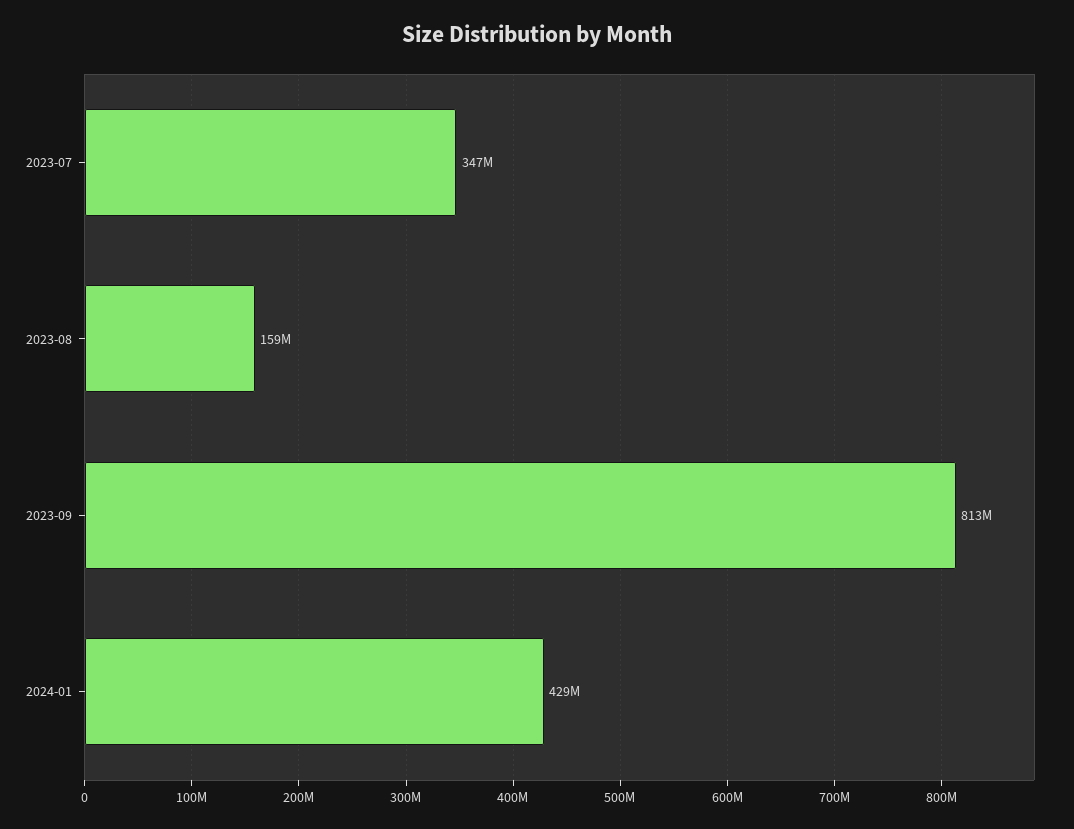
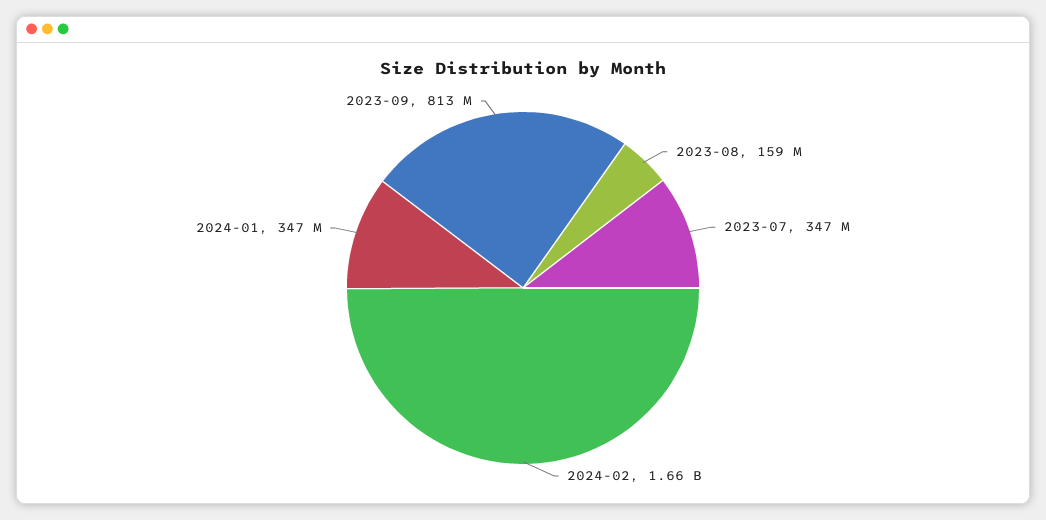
2024-01: 429000000 -> 347000000
2024-02: none -> 1660000000

